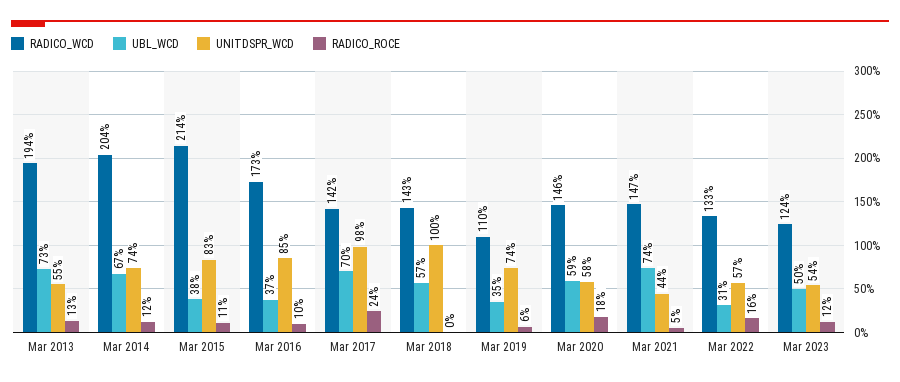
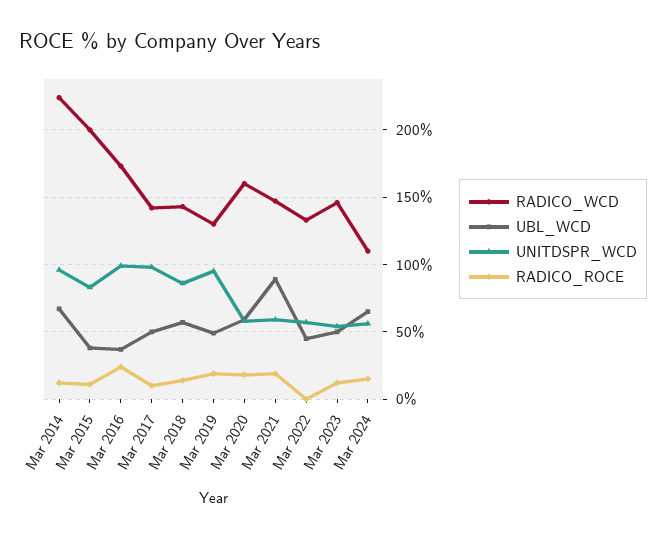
RADICO_WCD, Mar 2013: 194 -> none
UBL_WCD, Mar 2013: 73 -> none
UNITDSPR_WCD, Mar 2013: 55 -> none
RADICO_ROCE, Mar 2013: 13 -> none
RADICO_WCD, Mar 2014: 204 -> 225
UNITDSPR_WCD, Mar 2014: 74 -> 95
RADICO_WCD, Mar 2015: 214 -> 200
UNITDSPR_WCD, Mar 2016: 85 -> 100
RADICO_ROCE, Mar 2016: 10 -> 25
UBL_WCD, Mar 2017: 70 -> 50
RADICO_ROCE, Mar 2017: 24 -> 10
UNITDSPR_WCD, Mar 2018: 100 -> 85
RADICO_ROCE, Mar 2018: 0 -> 15
RADICO_WCD, Mar 2019: 110 -> 130
UBL_WCD, Mar 2019: 35 -> 50
UNITDSPR_WCD, Mar 2019: 74 -> 95
RADICO_ROCE, Mar 2019: 6 -> 20
RADICO_WCD, Mar 2020: 146 -> 160
UBL_WCD, Mar 2021: 74 -> 90
UNITDSPR_WCD, Mar 2021: 44 -> 60
RADICO_ROCE, Mar 2021: 5 -> 20
UBL_WCD, Mar 2022: 31 -> 45
RADICO_ROCE, Mar 2022: 16 -> 0
RADICO_WCD, Mar 2023: 124 -> 145
RADICO_WCD, Mar 2024: none -> 110
UBL_WCD, Mar 2024: none -> 65
UNITDSPR_WCD, Mar 2024: none -> 55
RADICO_ROCE, Mar 2024: none -> 15

